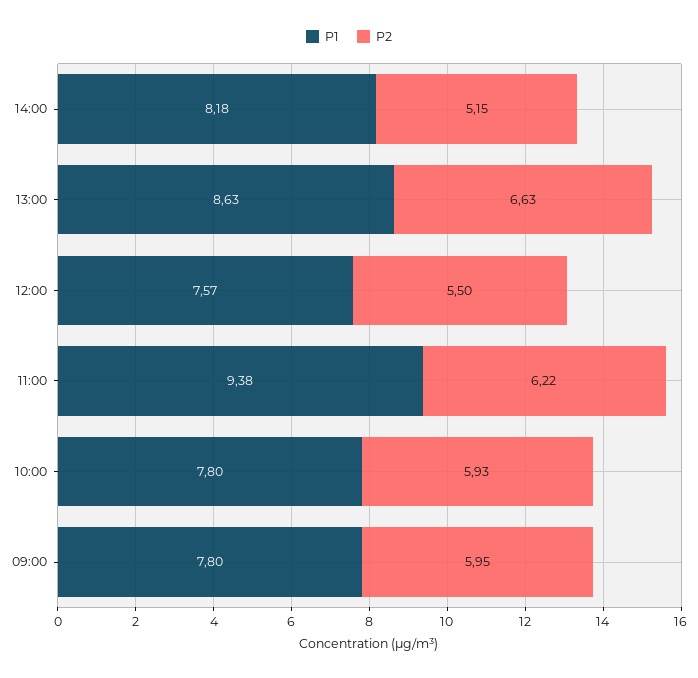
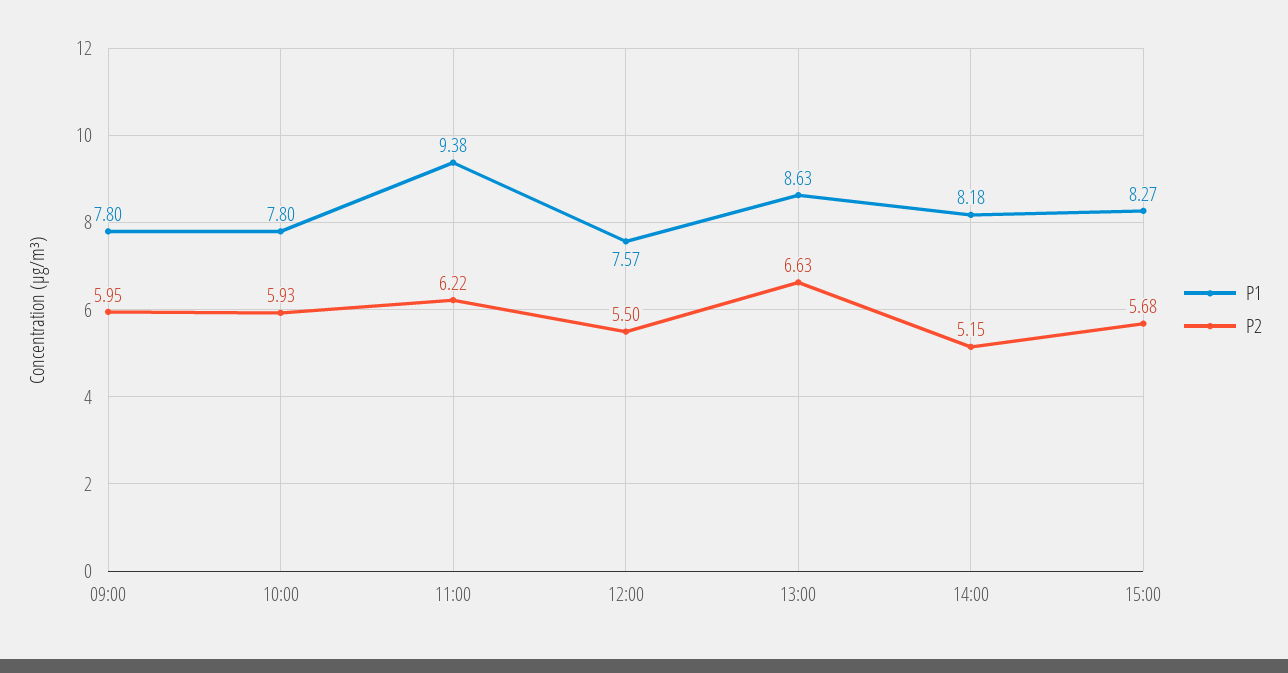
P1, 15:00: none -> 8.27
P2, 15:00: none -> 5.68

